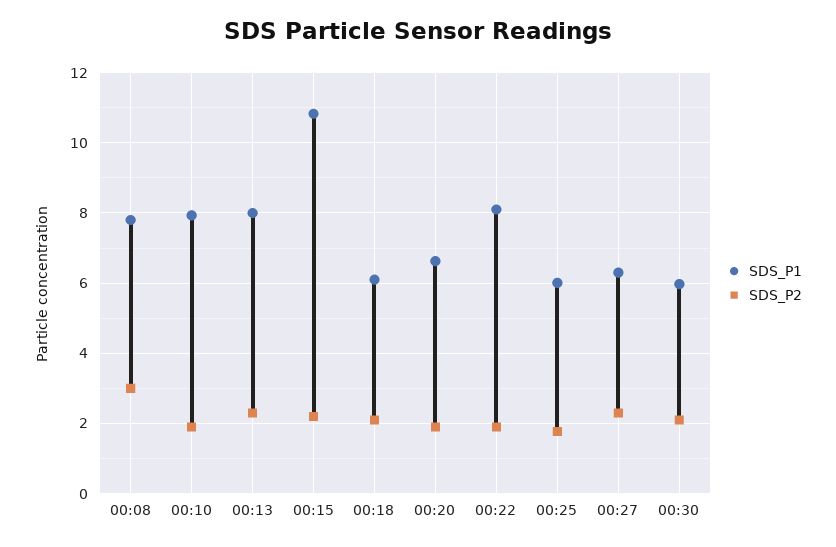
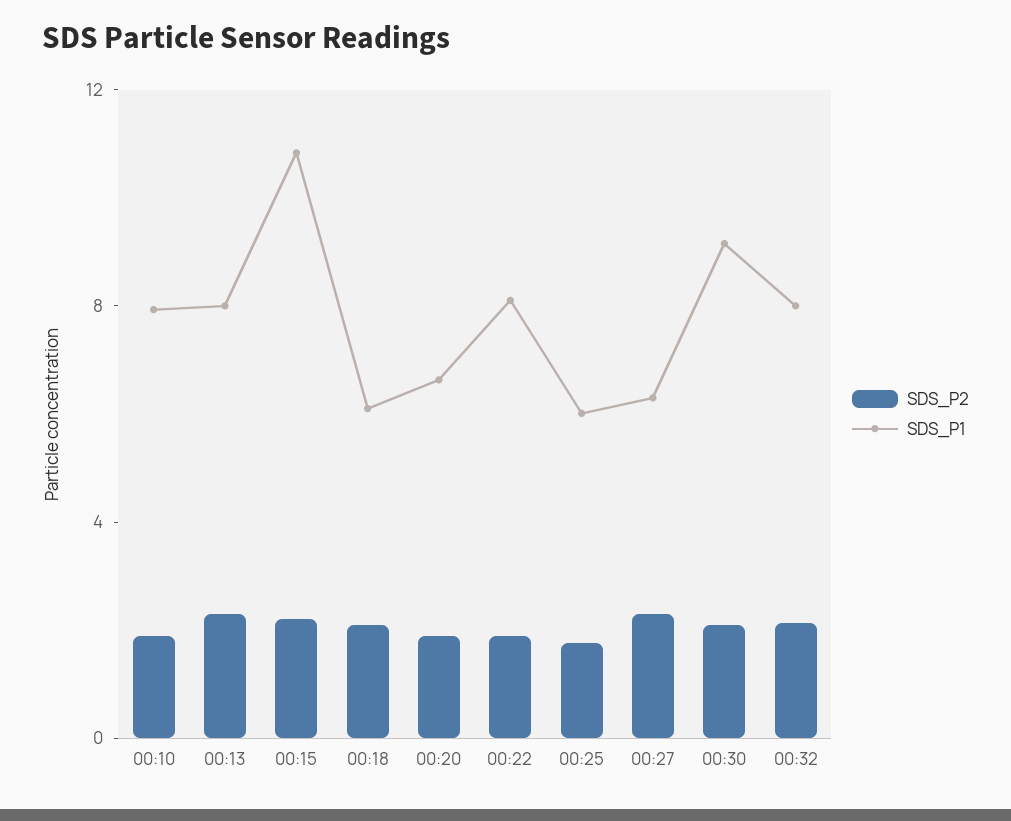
SDS_P1, 00:08: 7.8 -> none
SDS_P2, 00:08: 3 -> none
SDS_P1, 00:30: 6 -> 9
SDS_P2, 00:32: none -> 2
SDS_P1, 00:32: none -> 8

